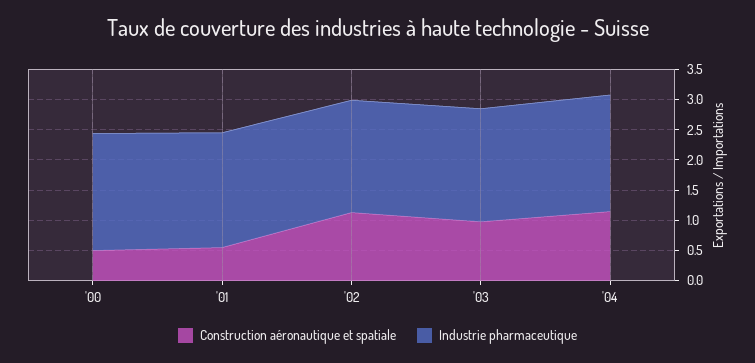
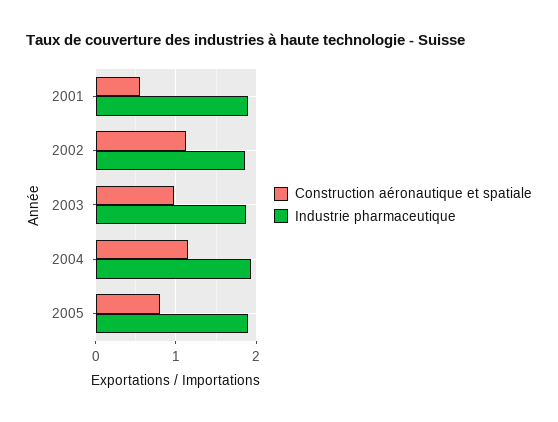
Construction aéronautique et spatiale, '00: 0.5 -> none
Industrie pharmaceutique, '00: 2 -> none
Construction aéronautique et spatiale, 2005: none -> 0.8
Industrie pharmaceutique, 2005: none -> 1.9

